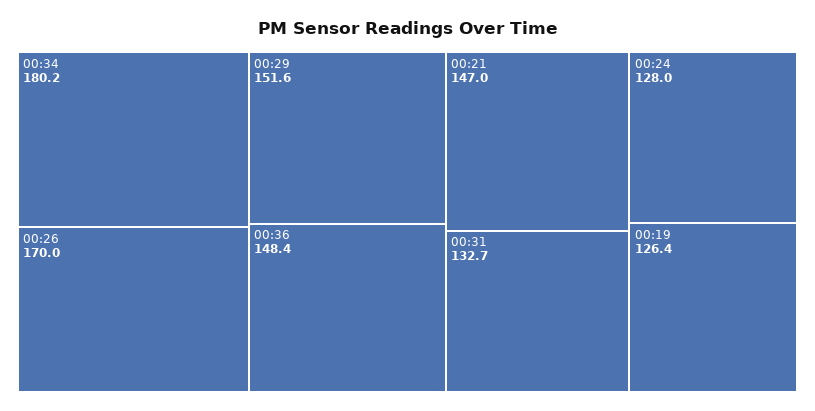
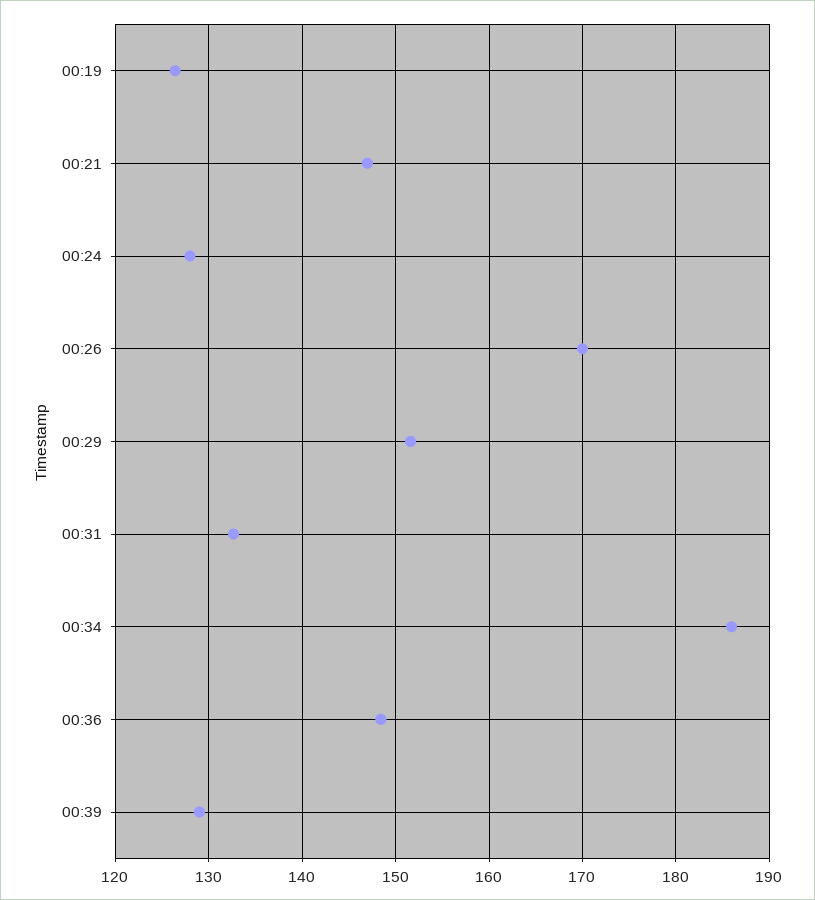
00:34: 180.2 -> 186
00:39: none -> 129

